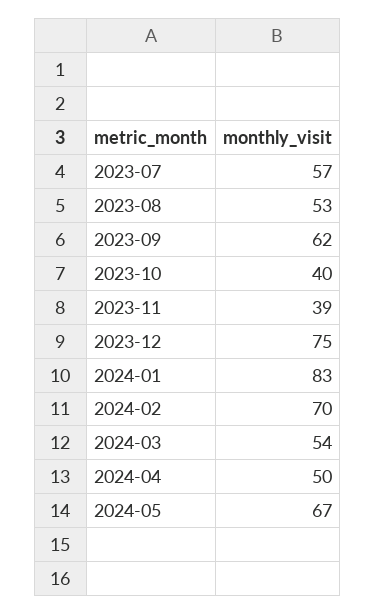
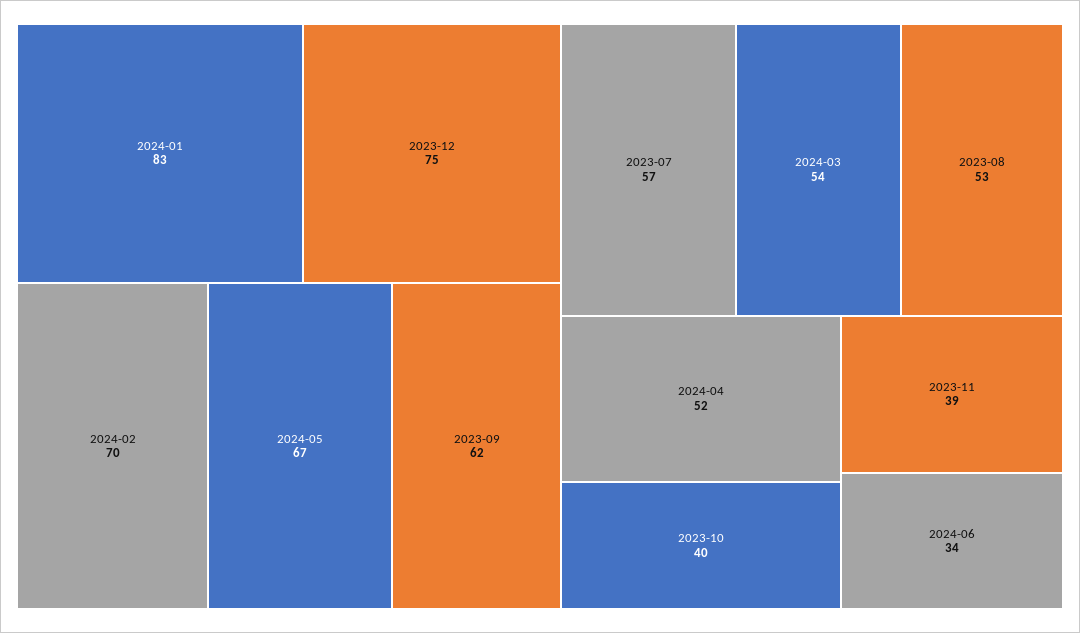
2024-04: 50 -> 52
2024-06: none -> 34

